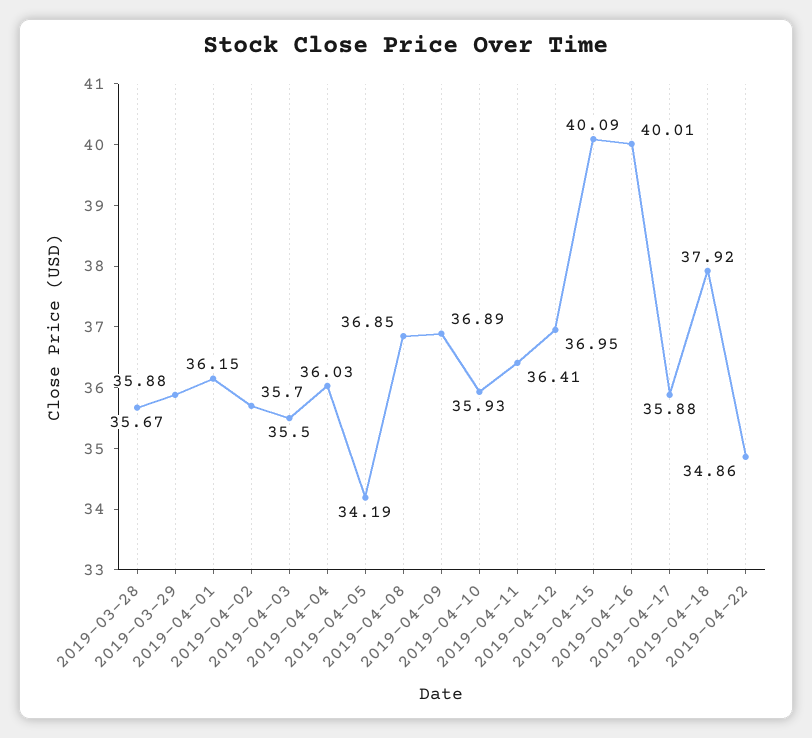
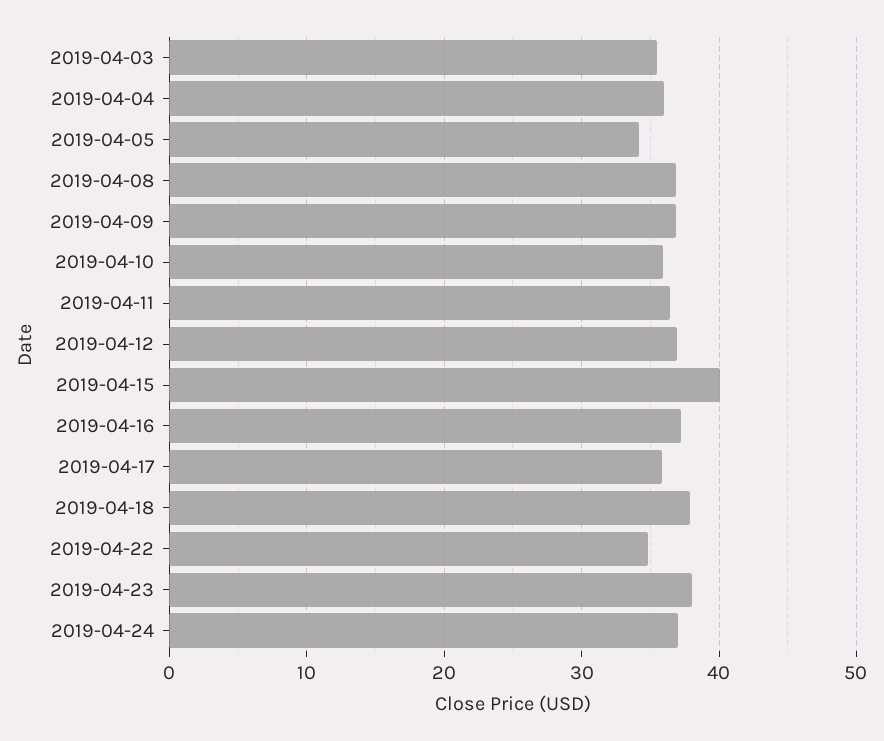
2019-03-28: 35.67 -> none
2019-03-29: 35.88 -> none
2019-04-01: 36.15 -> none
2019-04-02: 35.7 -> none
2019-04-16: 40.01 -> 37
2019-04-23: none -> 38
2019-04-24: none -> 37

